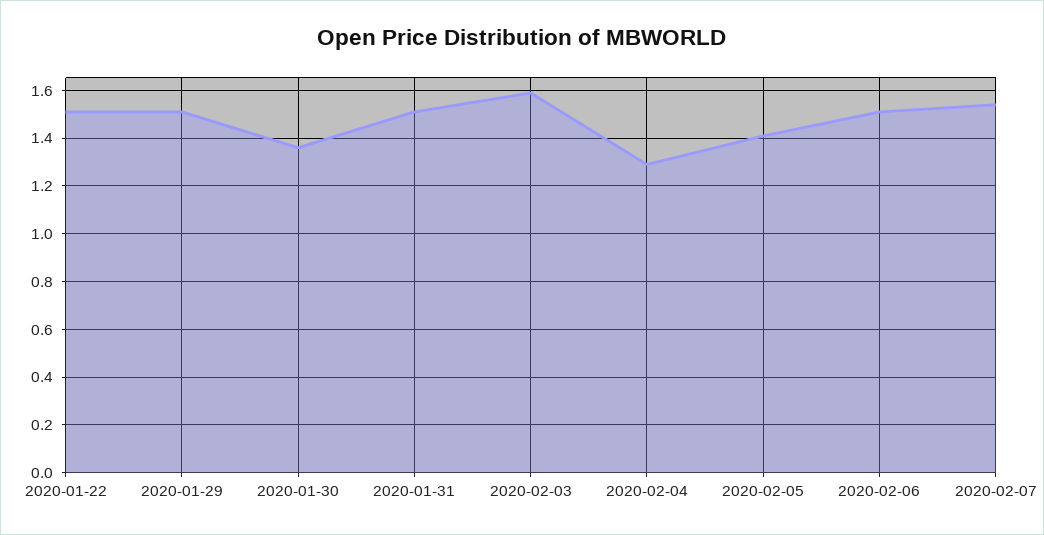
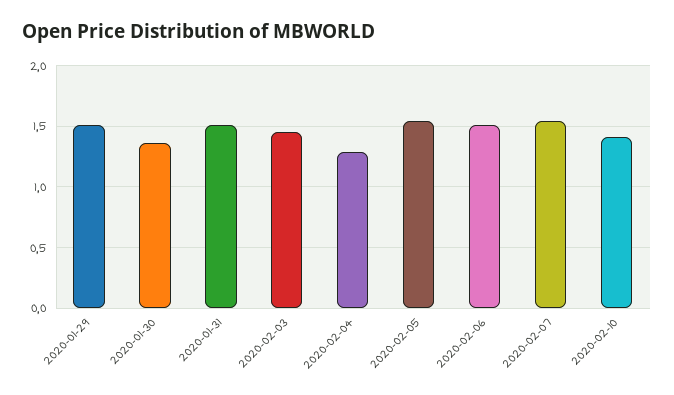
2020-01-22: 1.5 -> none
2020-02-03: 1.6 -> 1.45
2020-02-05: 1.4 -> 1.55
2020-02-10: none -> 1.4

